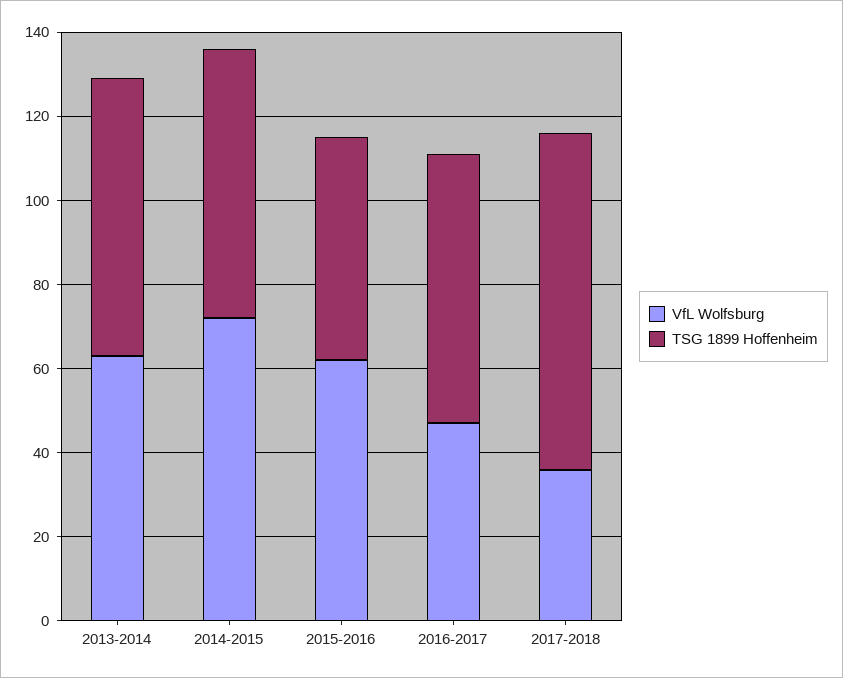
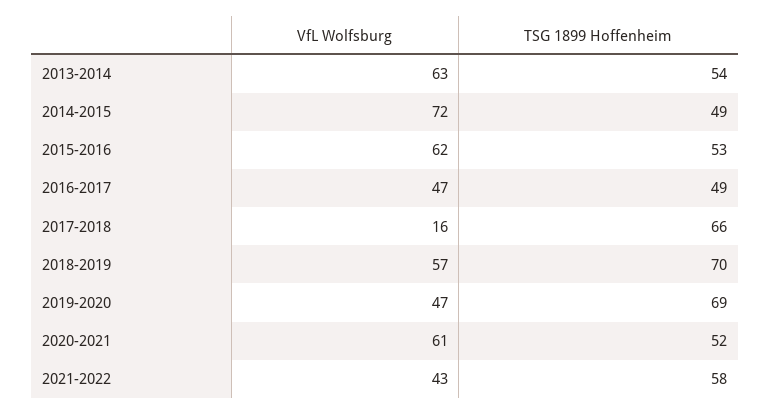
TSG 1899 Hoffenheim, 2013-2014: 65 -> 54
TSG 1899 Hoffenheim, 2014-2015: 65 -> 49
TSG 1899 Hoffenheim, 2016-2017: 65 -> 49
VfL Wolfsburg, 2017-2018: 35 -> 16
TSG 1899 Hoffenheim, 2017-2018: 80 -> 66
VfL Wolfsburg, 2018-2019: none -> 57
TSG 1899 Hoffenheim, 2018-2019: none -> 70
VfL Wolfsburg, 2019-2020: none -> 47
TSG 1899 Hoffenheim, 2019-2020: none -> 69
VfL Wolfsburg, 2020-2021: none -> 61
TSG 1899 Hoffenheim, 2020-2021: none -> 52
VfL Wolfsburg, 2021-2022: none -> 43
TSG 1899 Hoffenheim, 2021-2022: none -> 58

